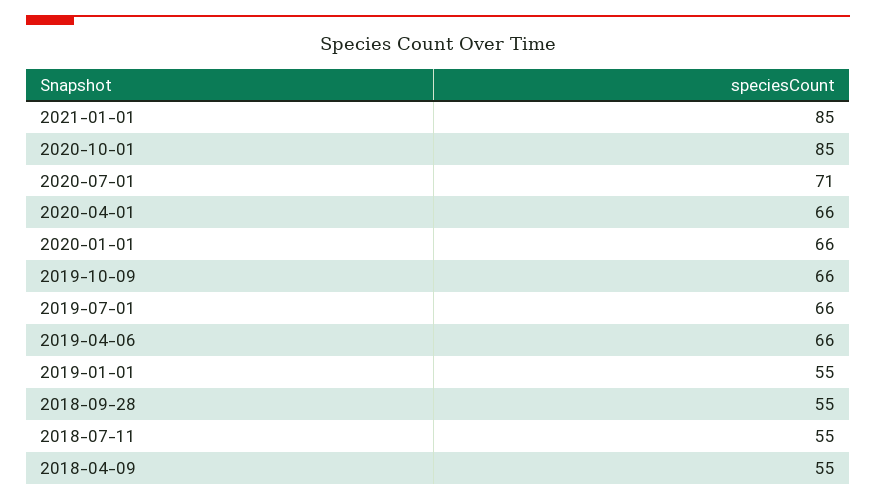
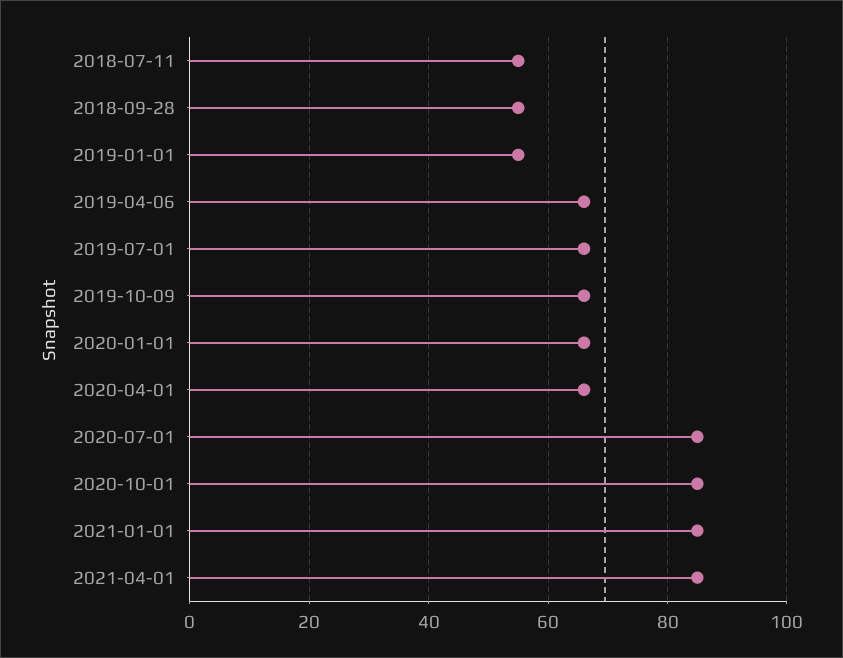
2020-07-01: 71 -> 85
2018-04-09: 55 -> none
2021-04-01: none -> 85

